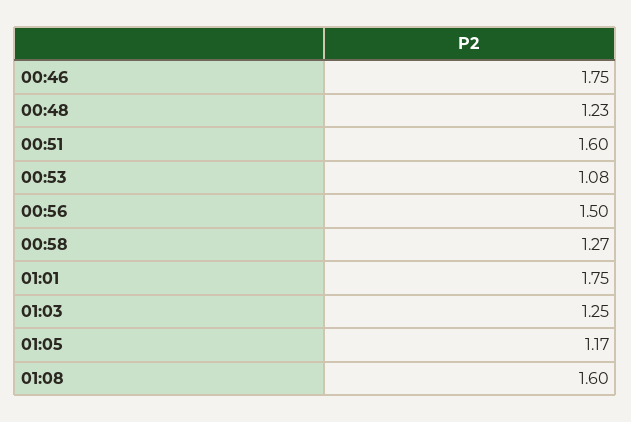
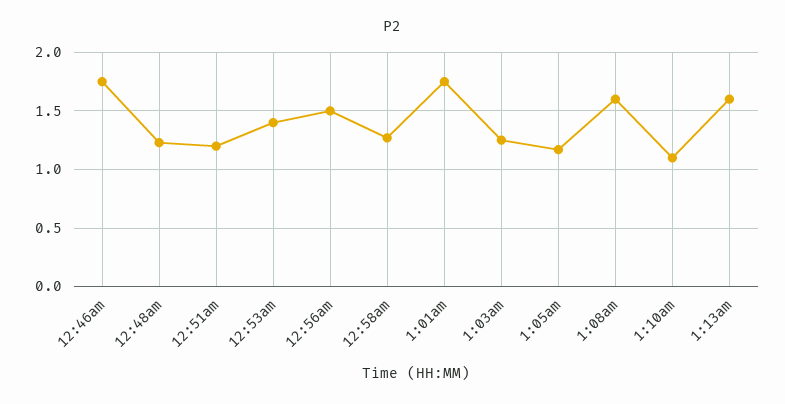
00:51: 1.6 -> 1.2
00:53: 1.08 -> 1.4
1:10am: none -> 1.1
1:13am: none -> 1.6

